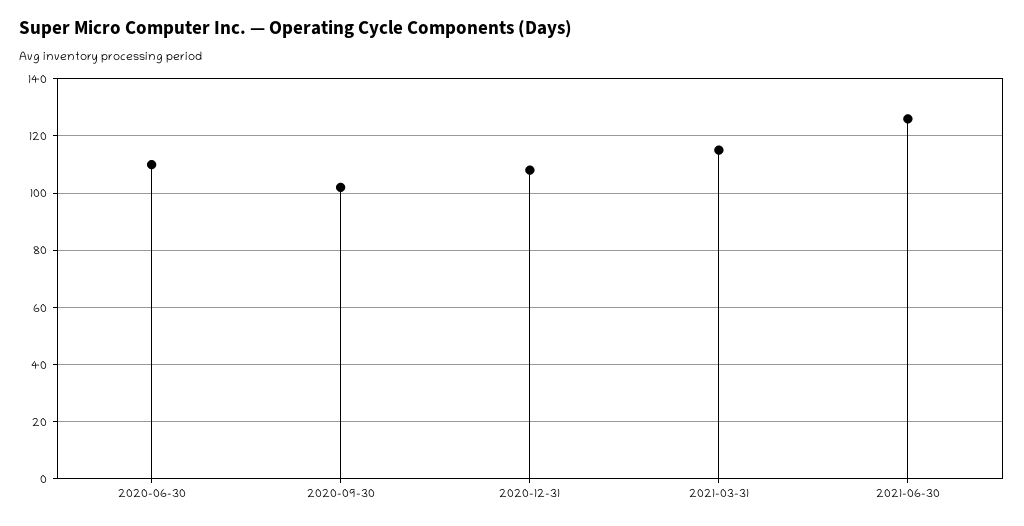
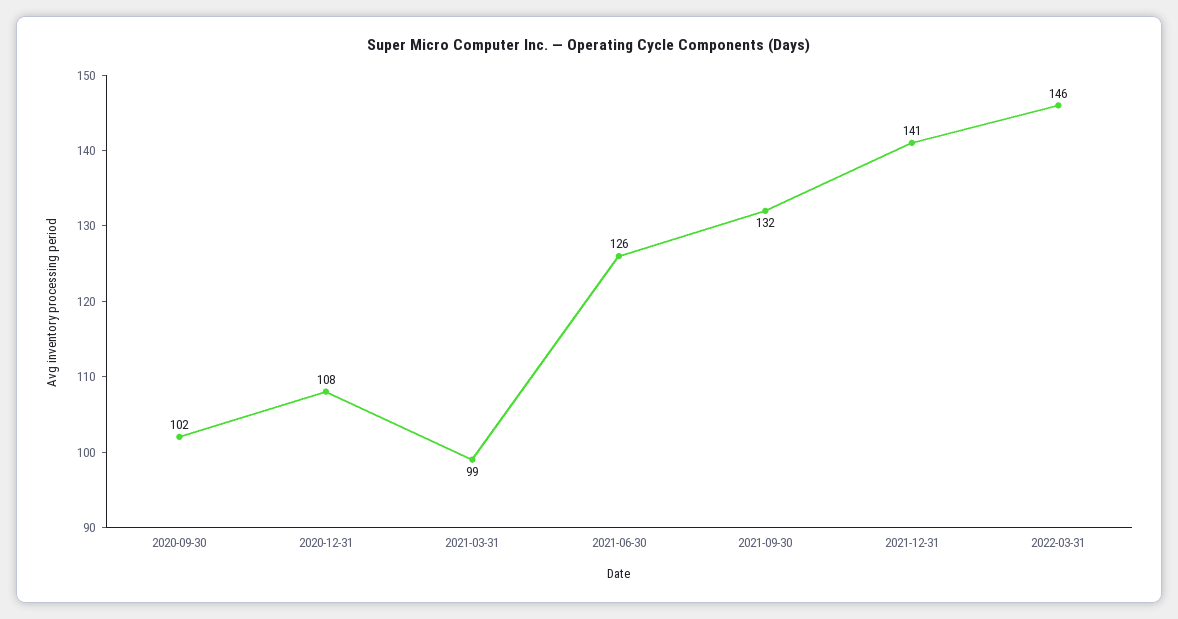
2020-06-30: 110 -> none
2021-03-31: 115 -> 99
2021-09-30: none -> 132
2021-12-31: none -> 141
2022-03-31: none -> 146

